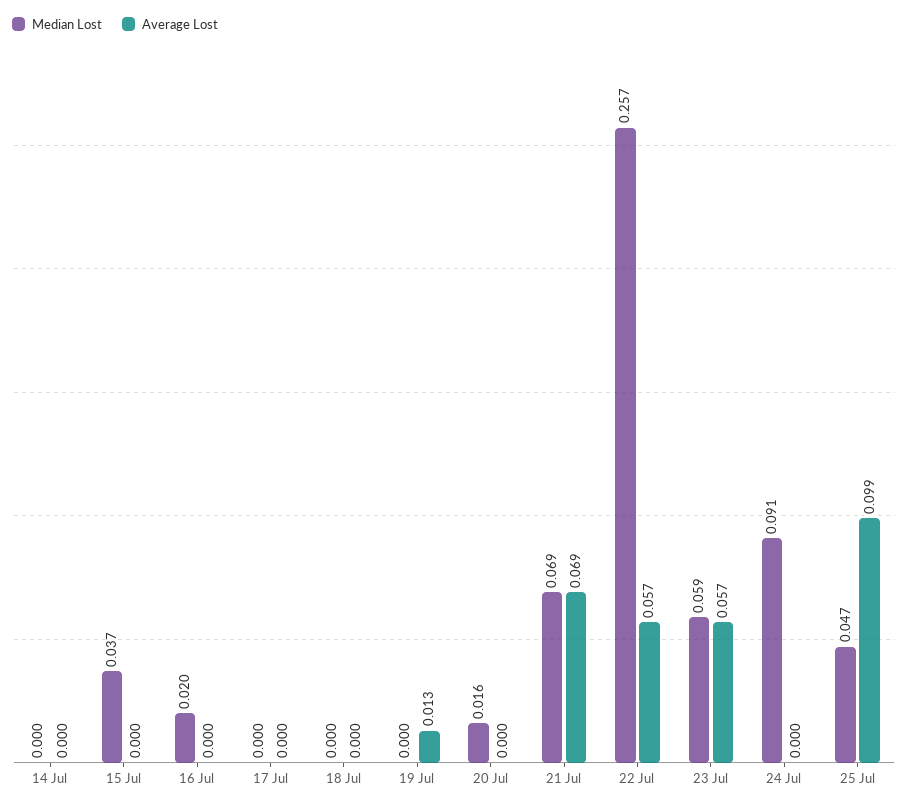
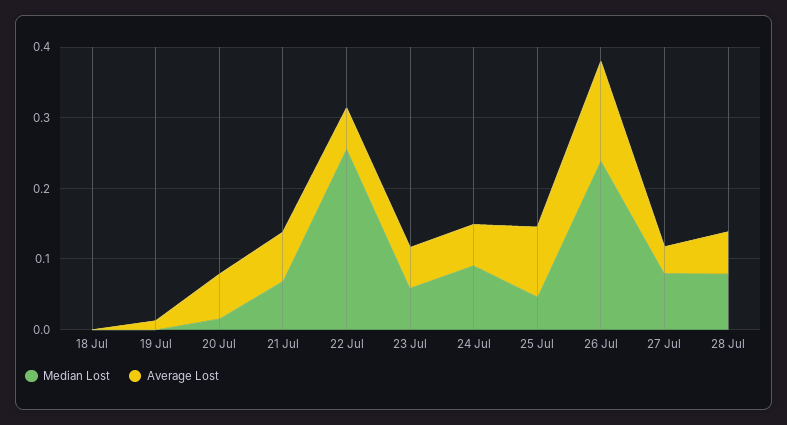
Median Lost, 14 Jul: 0 -> none
Average Lost, 14 Jul: 0 -> none
Median Lost, 15 Jul: 0.037 -> none
Average Lost, 15 Jul: 0 -> none
Median Lost, 16 Jul: 0.02 -> none
Average Lost, 16 Jul: 0 -> none
Median Lost, 17 Jul: 0 -> none
Average Lost, 17 Jul: 0 -> none
Average Lost, 20 Jul: 0 -> 0.06
Average Lost, 24 Jul: 0 -> 0.06
Median Lost, 26 Jul: none -> 0.24
Average Lost, 26 Jul: none -> 0.14
Median Lost, 27 Jul: none -> 0.08
Average Lost, 27 Jul: none -> 0.04
Median Lost, 28 Jul: none -> 0.08
Average Lost, 28 Jul: none -> 0.06

